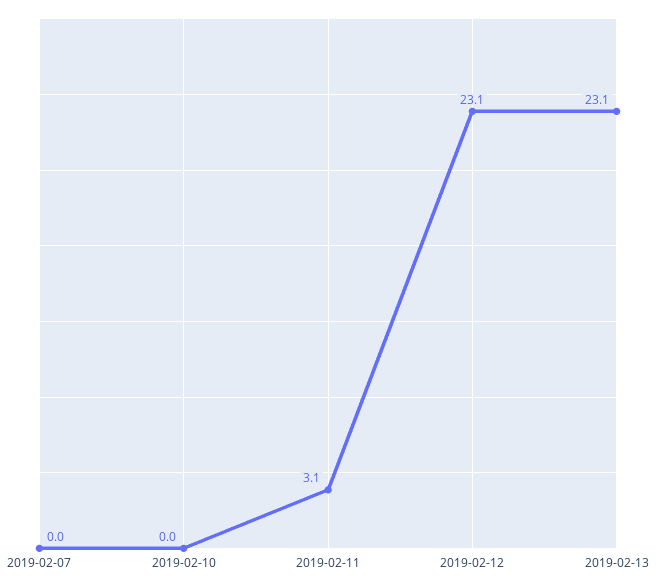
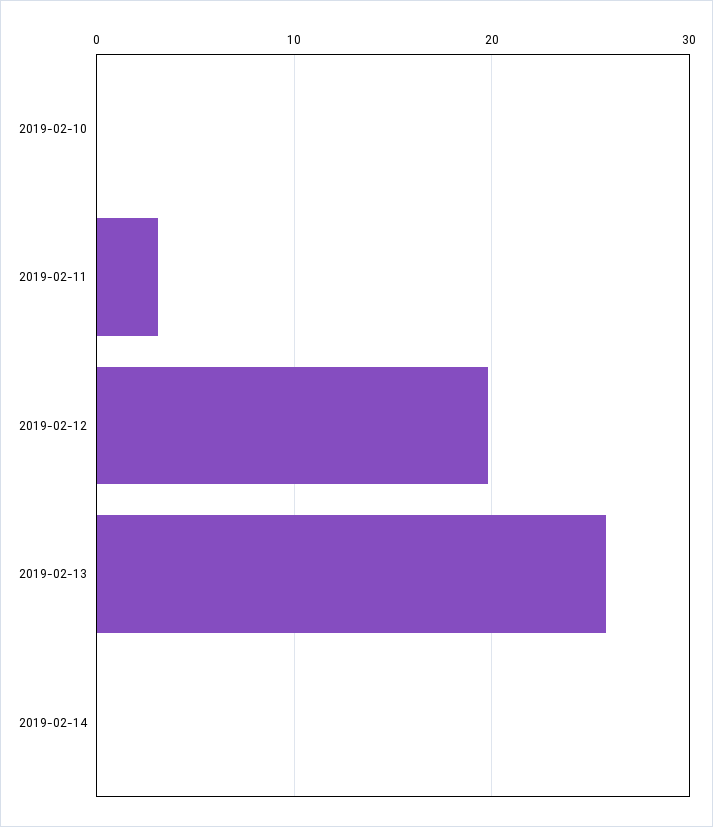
2019-02-07: 0 -> none
2019-02-12: 23.1 -> 20
2019-02-13: 23.1 -> 26
2019-02-14: none -> 0

